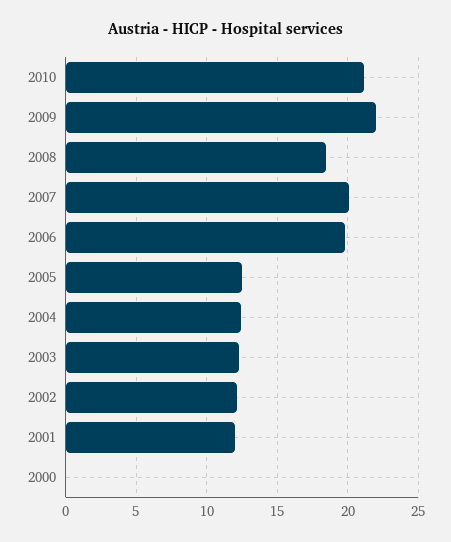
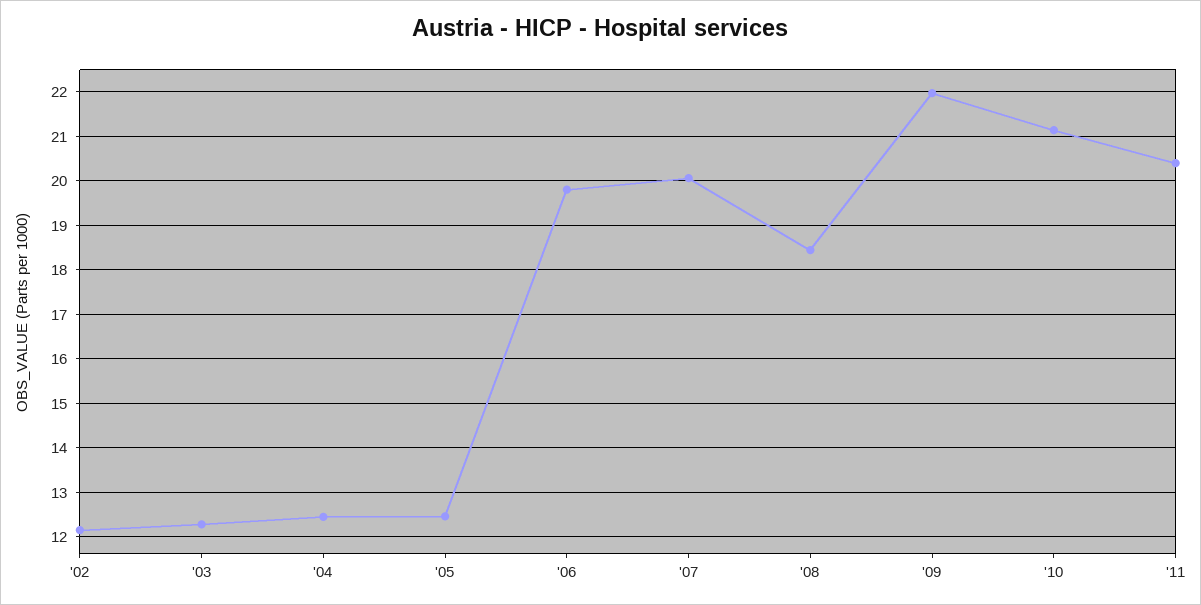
2001: 12 -> none
2000: 0 -> none
'11: none -> 20.4

